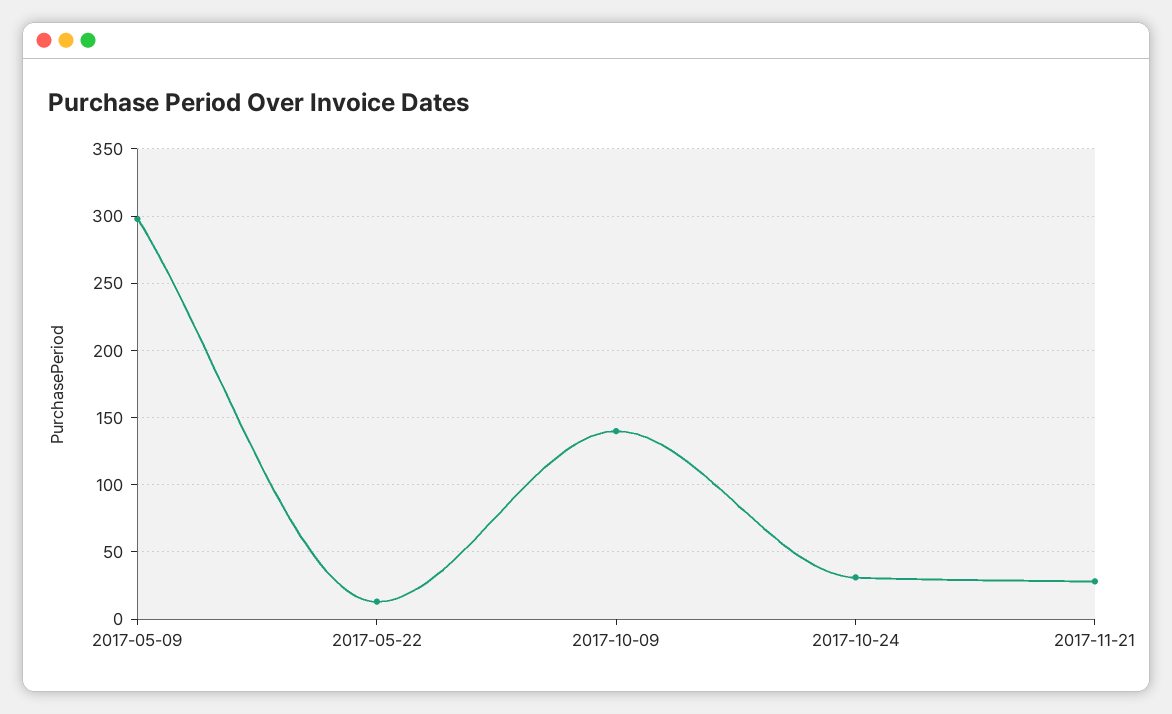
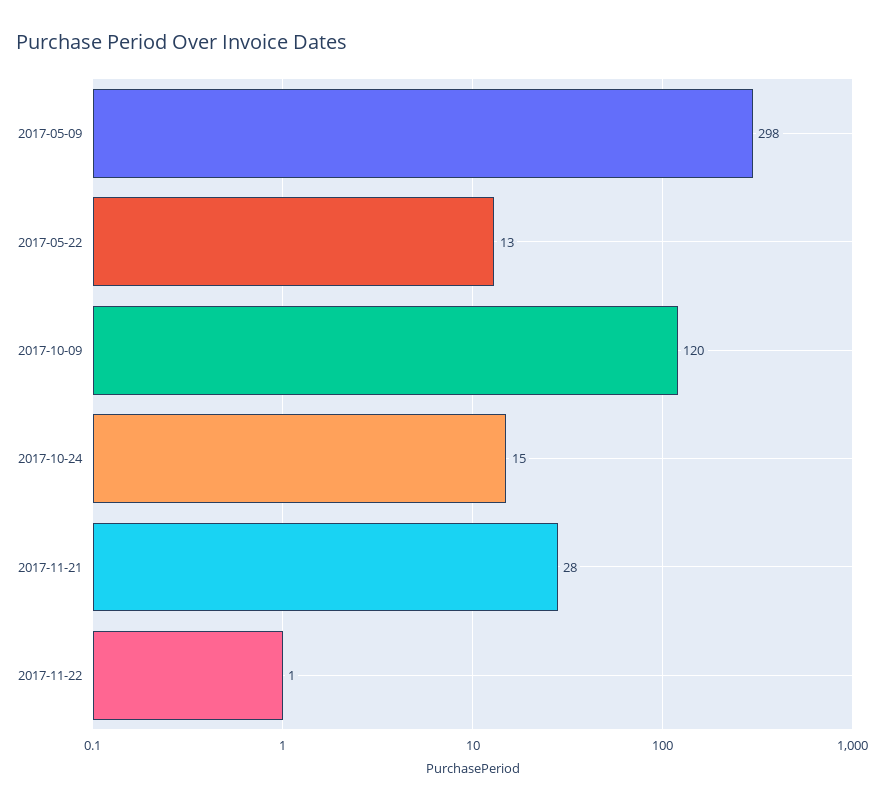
2017-10-09: 140 -> 120
2017-10-24: 30 -> 15
2017-11-22: none -> 1

